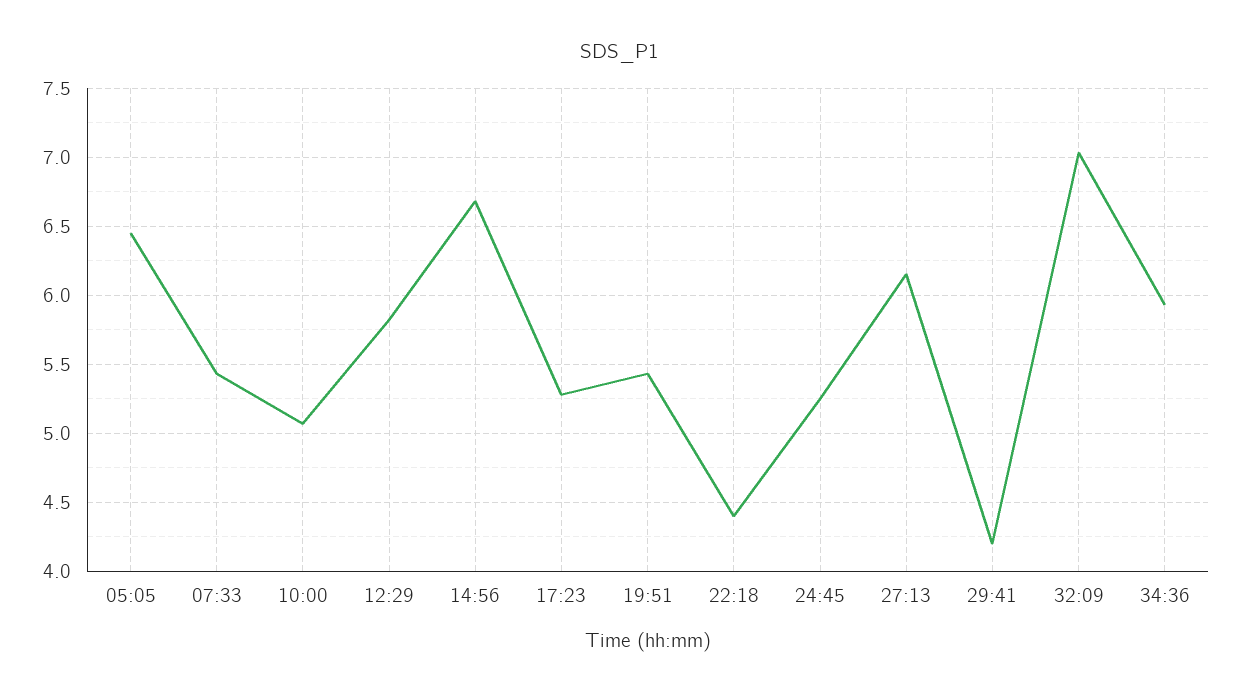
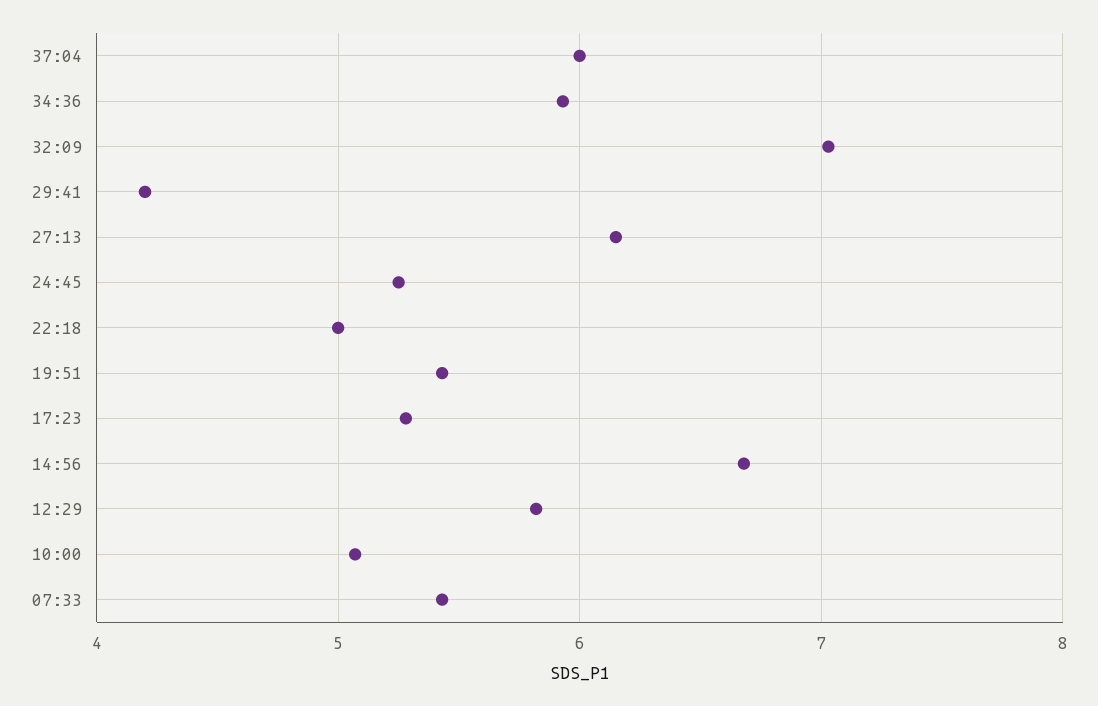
05:05: 6.45 -> none
22:18: 4.4 -> 5
37:04: none -> 6

